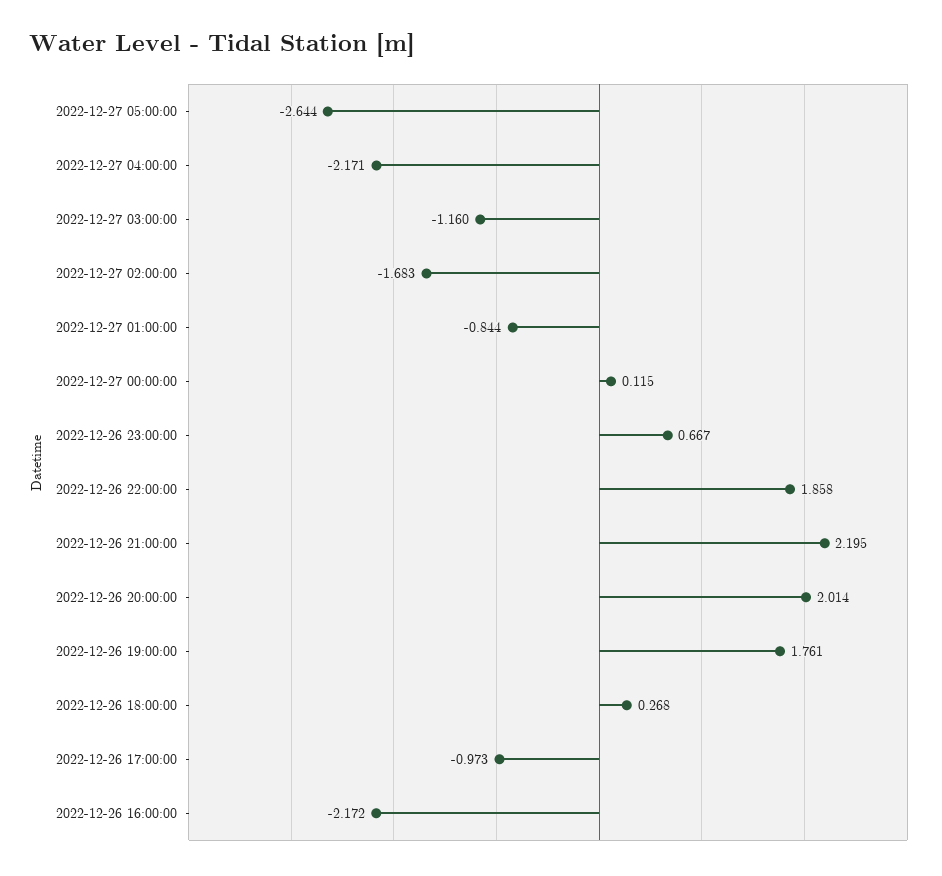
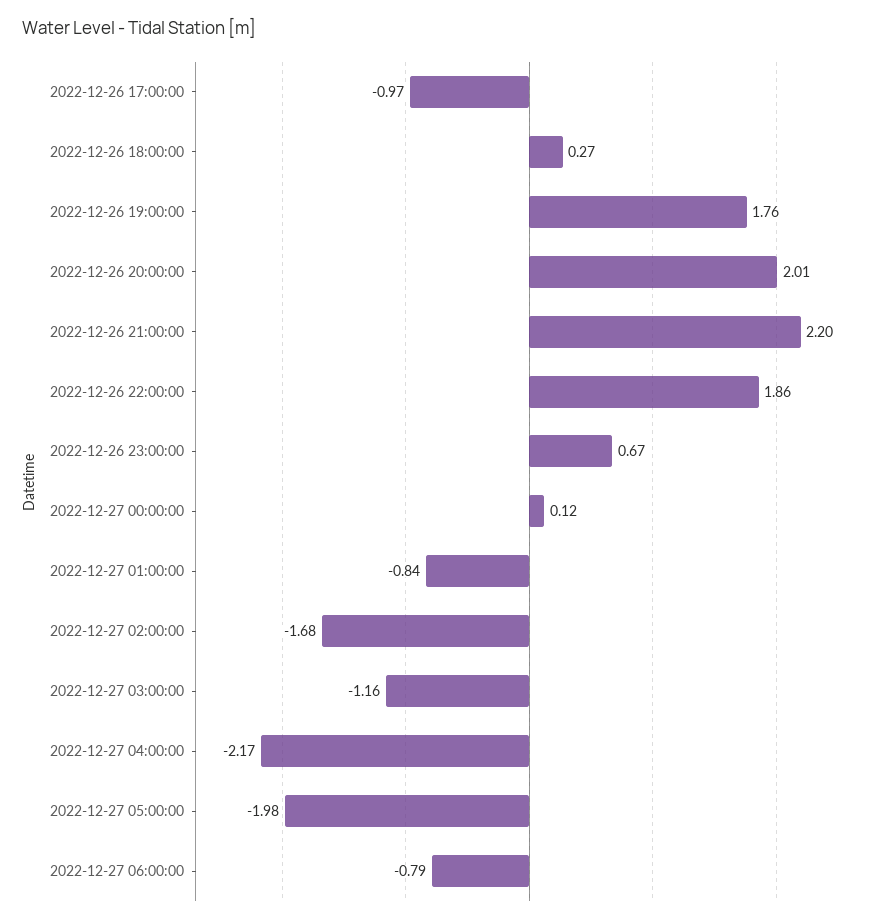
2022-12-27 05:00:00: -2.644 -> -1.98
2022-12-26 16:00:00: -2.172 -> none
2022-12-27 06:00:00: none -> -0.79

